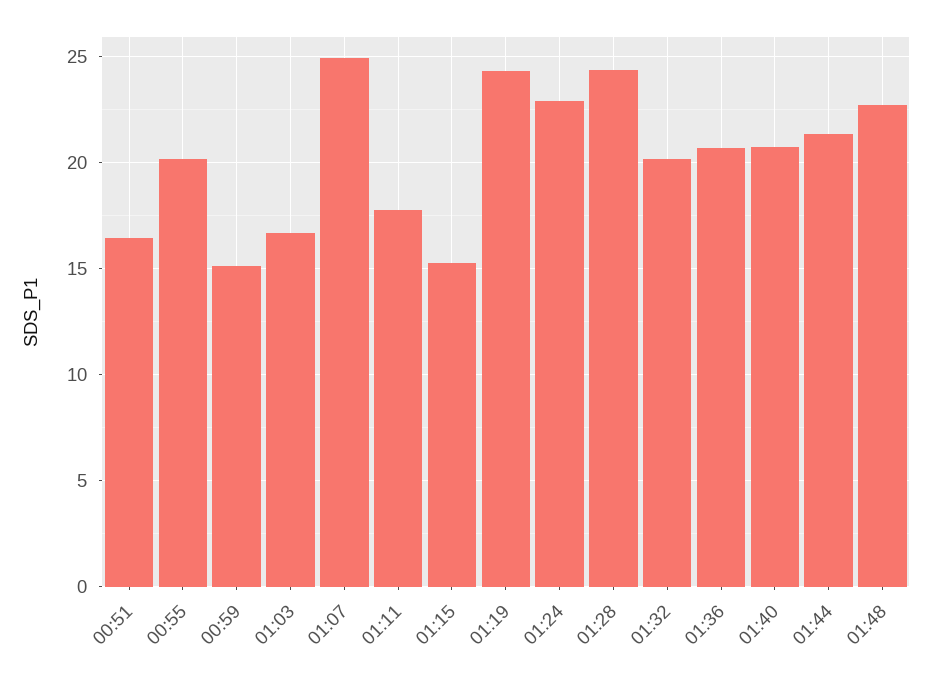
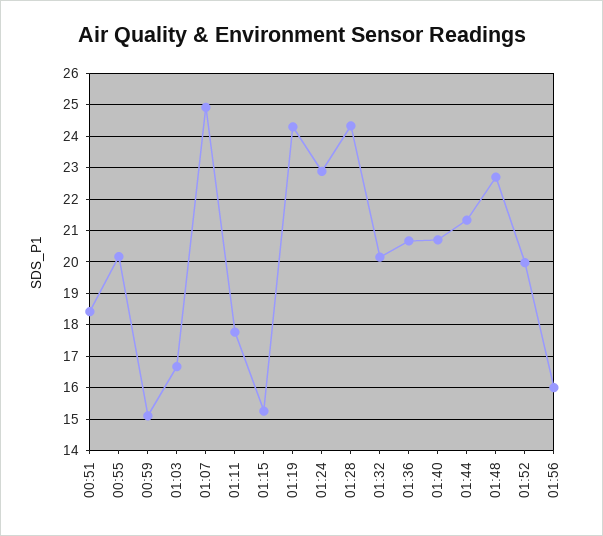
00:51: 16.5 -> 18.4
01:52: none -> 20
01:56: none -> 16

